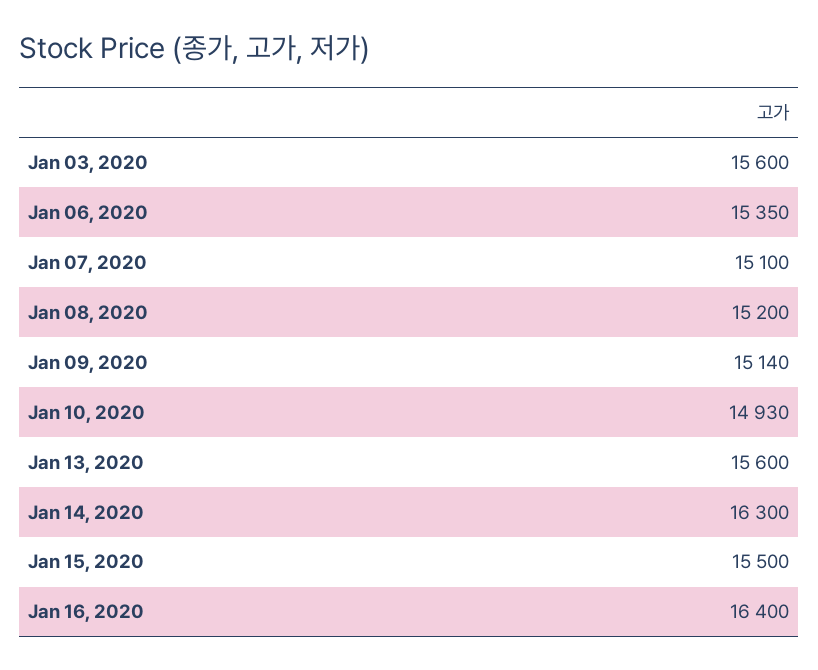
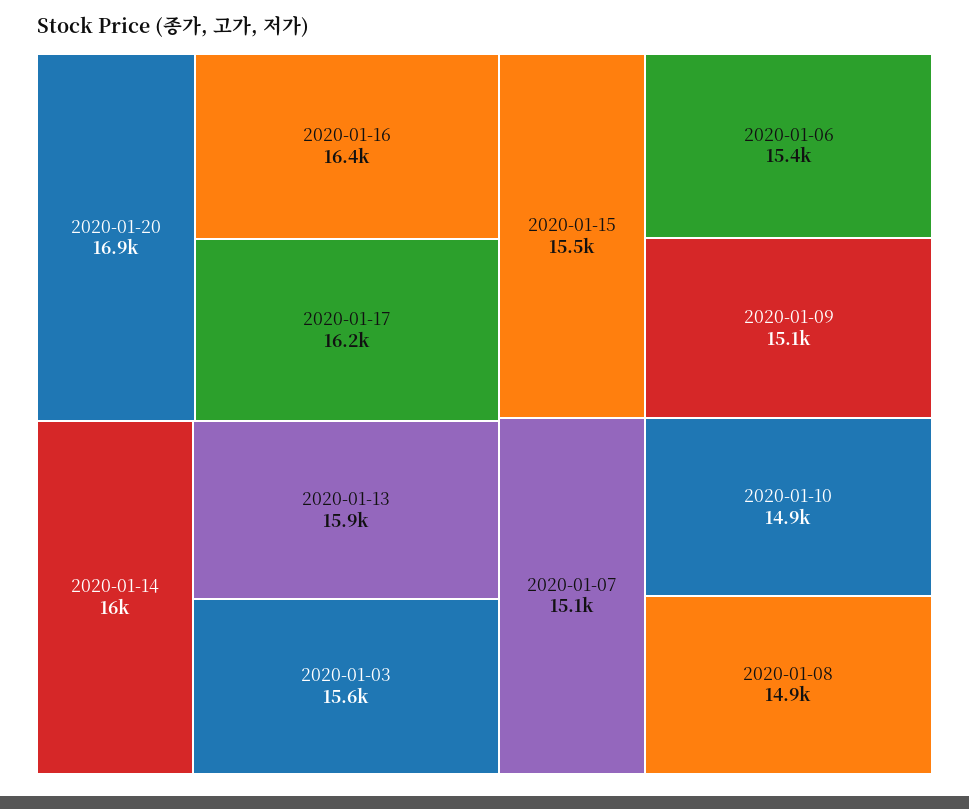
Jan 08, 2020: 15200 -> 14900
Jan 13, 2020: 15600 -> 15900
Jan 14, 2020: 16300 -> 16000
2020-01-20: none -> 16900
2020-01-17: none -> 16200

